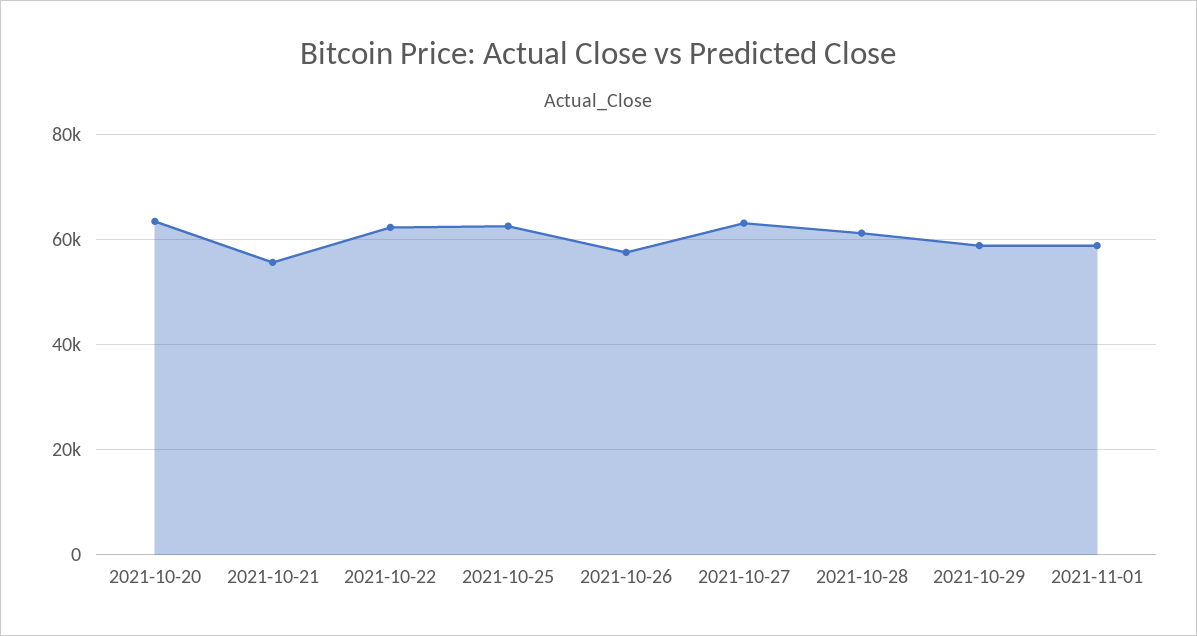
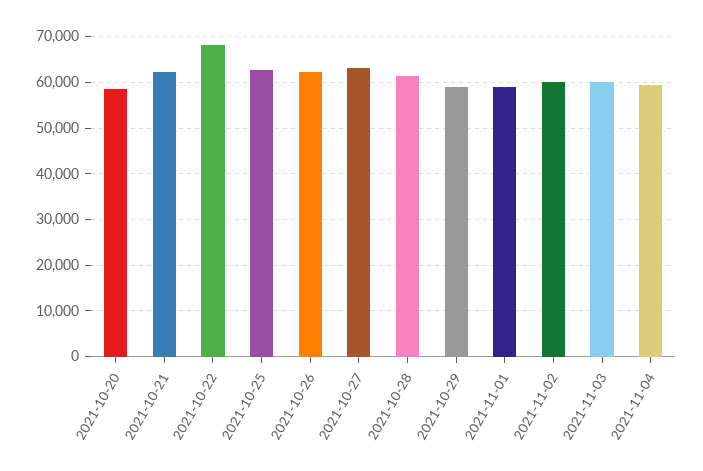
2021-10-20: 64000 -> 58000
2021-10-21: 56000 -> 62000
2021-10-22: 62000 -> 68000
2021-10-26: 58000 -> 62000
2021-11-02: none -> 60000
2021-11-03: none -> 60000
2021-11-04: none -> 60000

